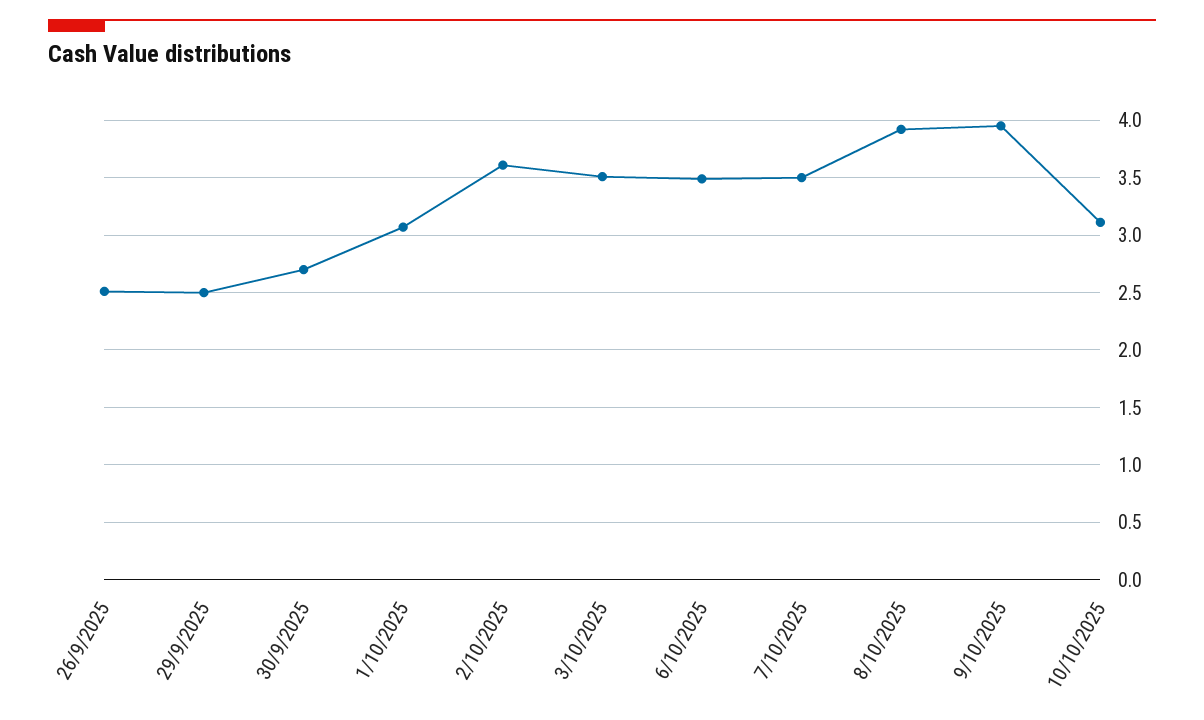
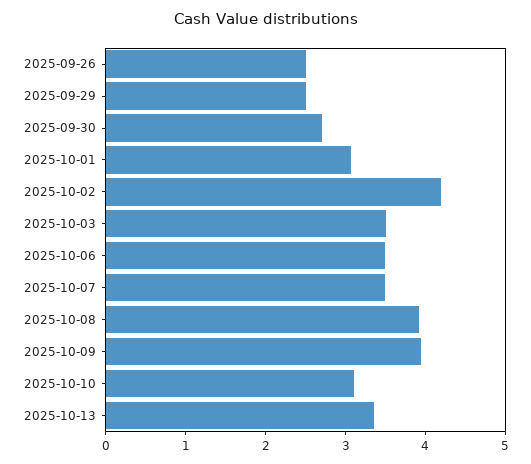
2/10/2025: 3.6 -> 4.2
2025-10-13: none -> 3.4

